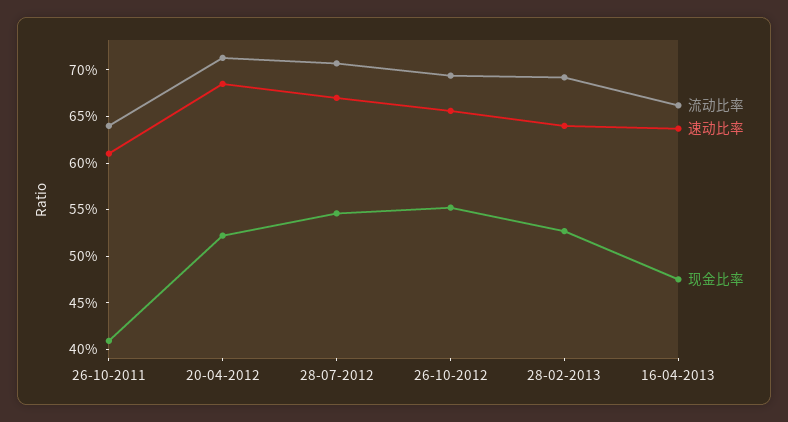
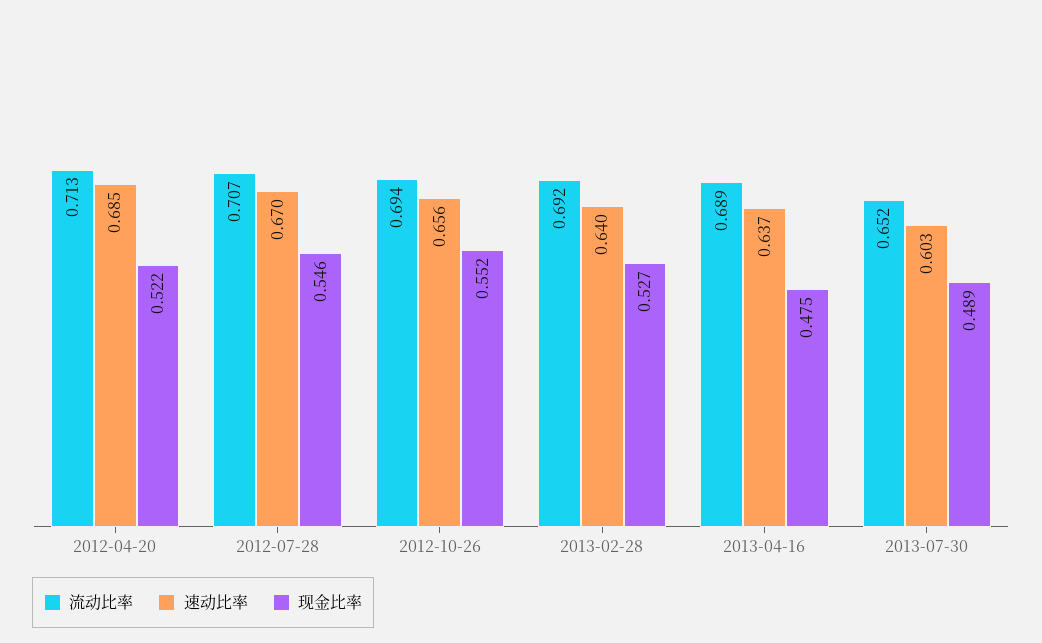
流动比率, 26-10-2011: 0.64 -> none
速动比率, 26-10-2011: 0.61 -> none
现金比率, 26-10-2011: 0.41 -> none
流动比率, 16-04-2013: 0.66 -> 0.689
流动比率, 2013-07-30: none -> 0.652
速动比率, 2013-07-30: none -> 0.603
现金比率, 2013-07-30: none -> 0.489

